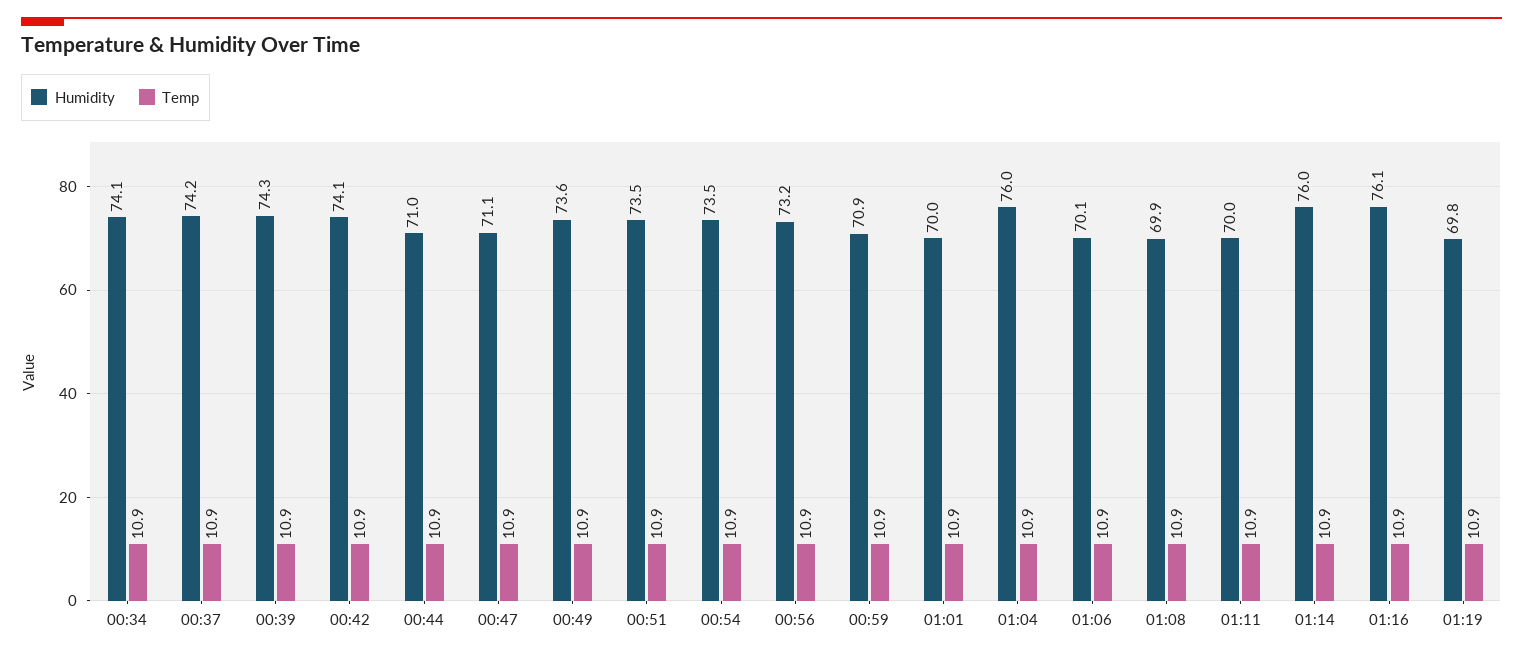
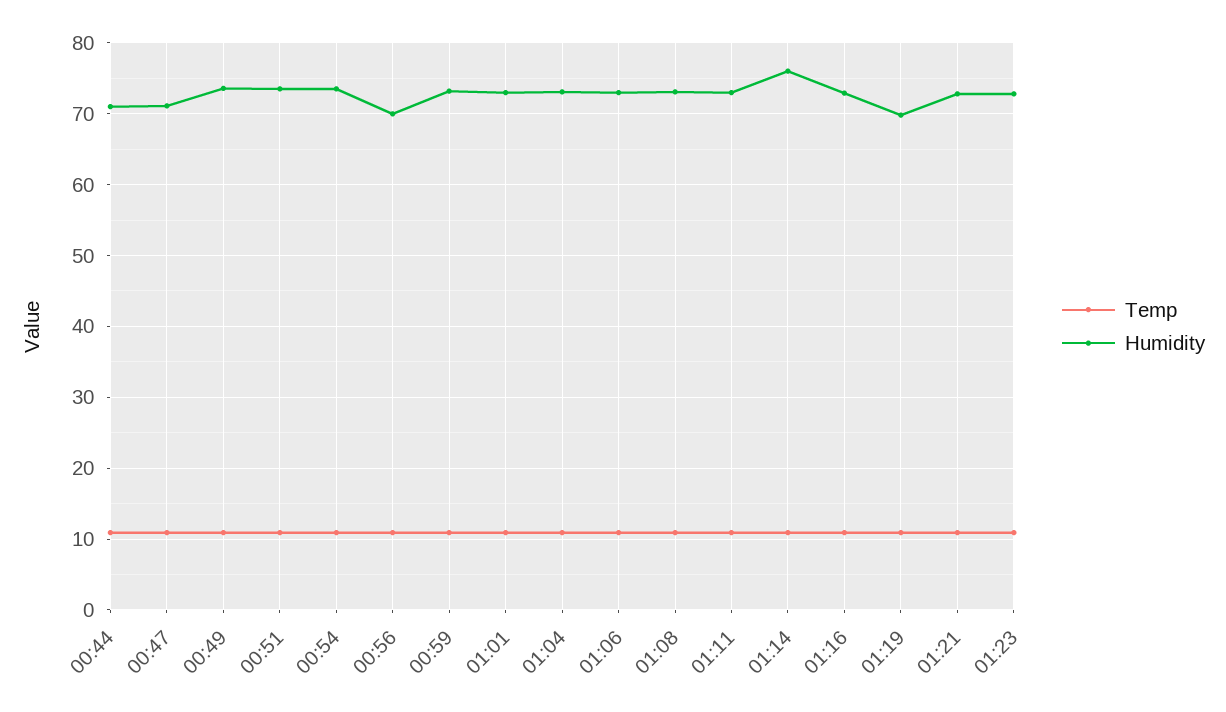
Humidity, 00:34: 74.1 -> none
Temp, 00:34: 10.9 -> none
Humidity, 00:37: 74.2 -> none
Temp, 00:37: 10.9 -> none
Humidity, 00:39: 74.3 -> none
Temp, 00:39: 10.9 -> none
Humidity, 00:42: 74.1 -> none
Temp, 00:42: 10.9 -> none
Humidity, 00:56: 73.2 -> 70
Humidity, 00:59: 70.9 -> 73
Humidity, 01:01: 70 -> 73
Humidity, 01:04: 76 -> 73
Humidity, 01:06: 70.1 -> 73
Humidity, 01:08: 69.9 -> 73
Humidity, 01:11: 70 -> 73
Humidity, 01:16: 76.1 -> 73
Temp, 01:21: none -> 11
Humidity, 01:21: none -> 73
Temp, 01:23: none -> 11
Humidity, 01:23: none -> 73

